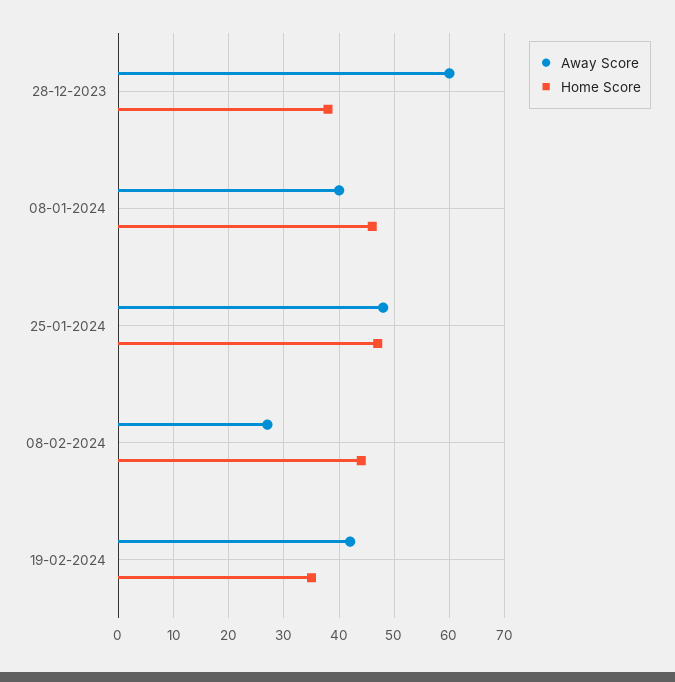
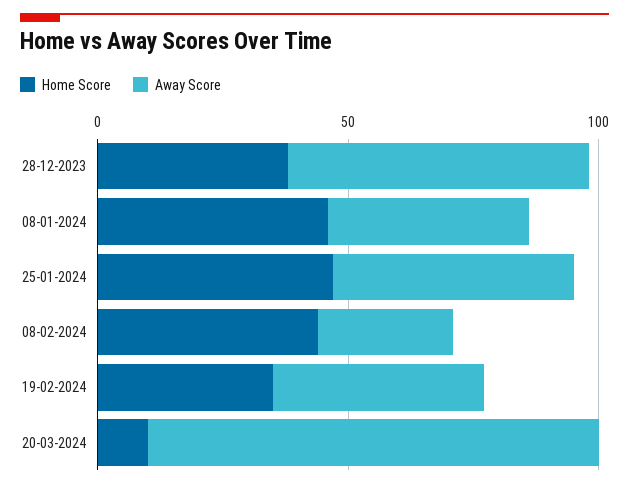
Home Score, 20-03-2024: none -> 10
Away Score, 20-03-2024: none -> 90

